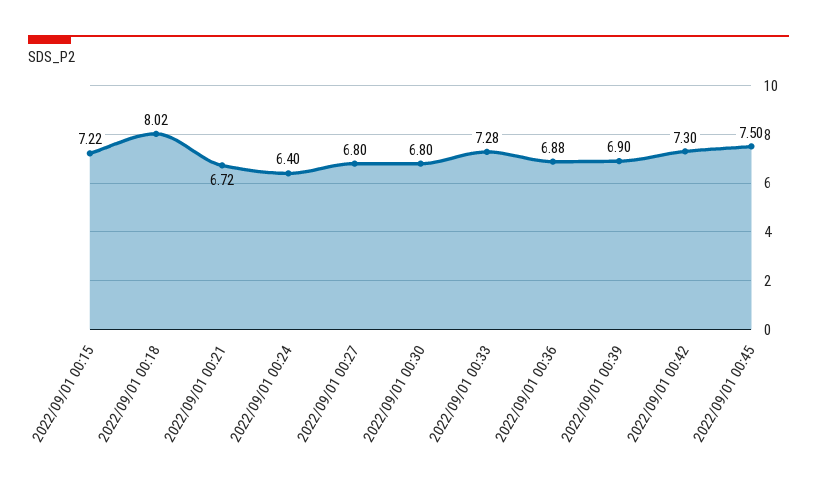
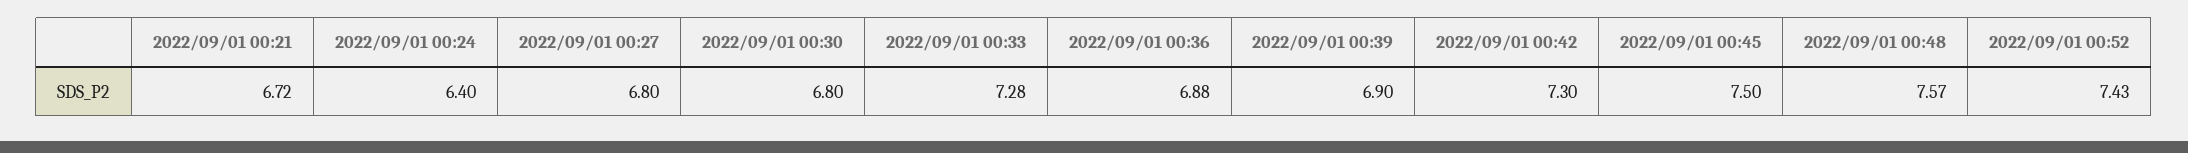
2022/09/01 00:15: 7.22 -> none
2022/09/01 00:18: 8.02 -> none
2022/09/01 00:48: none -> 7.57
2022/09/01 00:52: none -> 7.43

